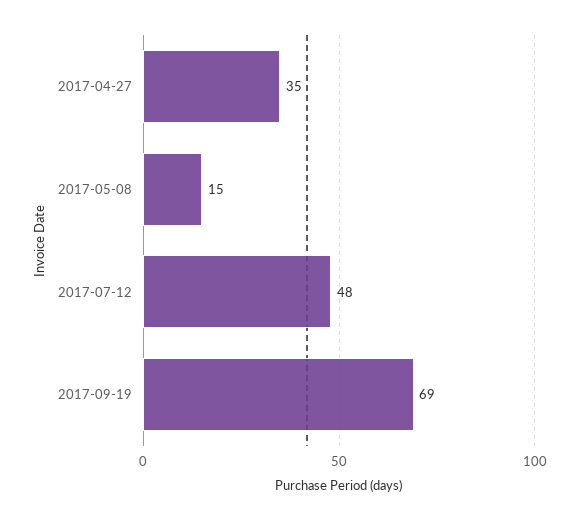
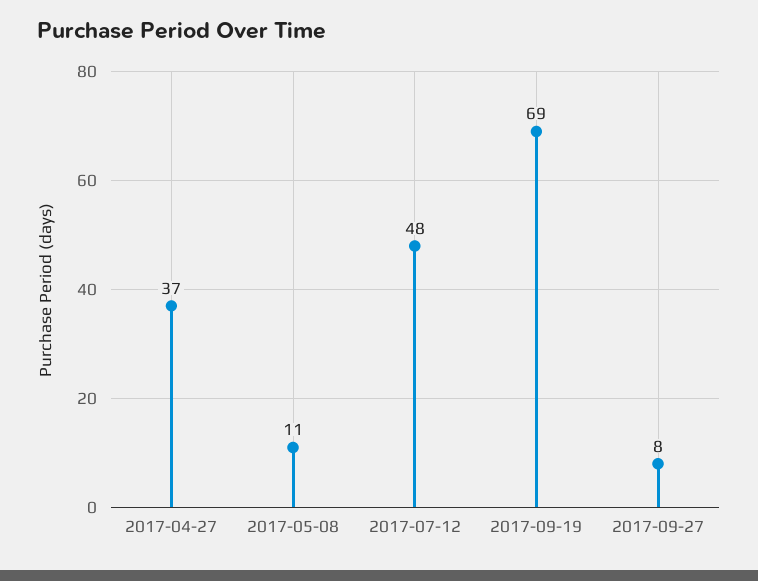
2017-04-27: 35 -> 37
2017-05-08: 15 -> 11
2017-09-27: none -> 8

